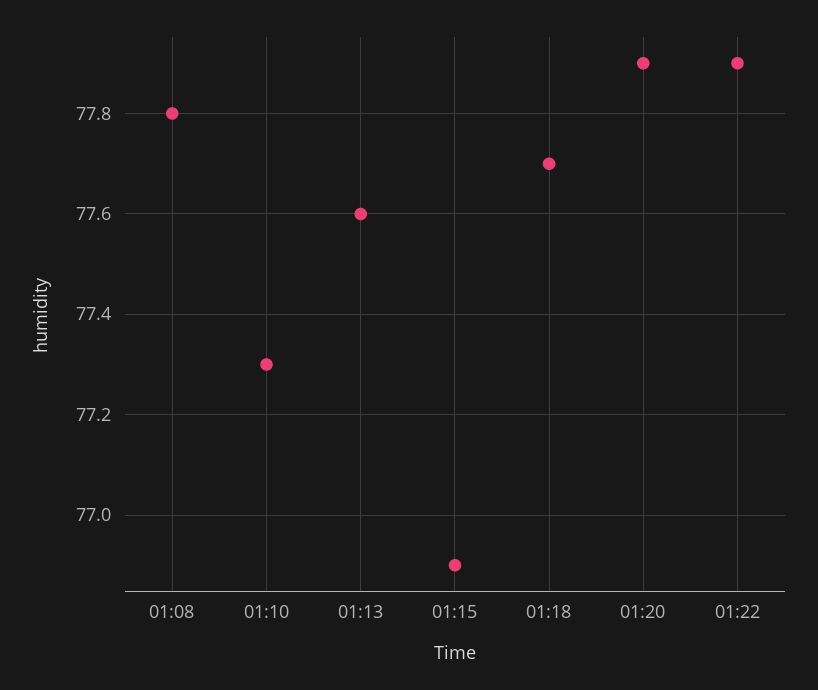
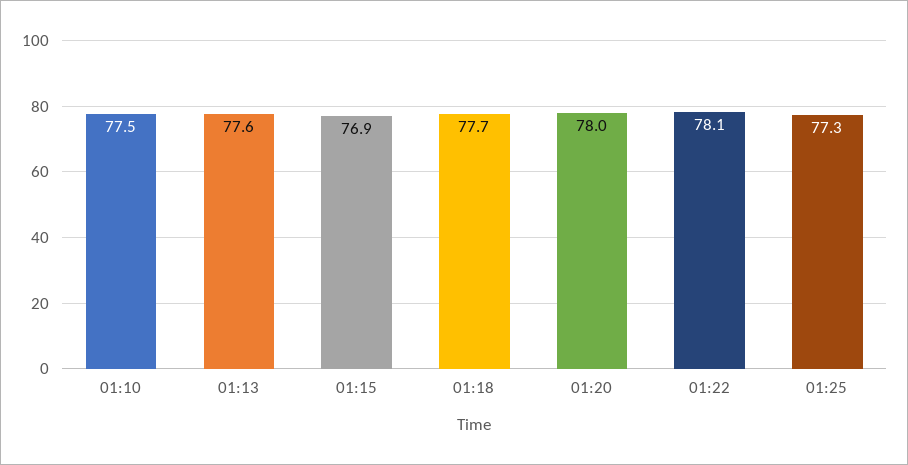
01:08: 77.8 -> none
01:10: 77.3 -> 77.5
01:20: 77.9 -> 78
01:22: 77.9 -> 78.1
01:25: none -> 77.3

